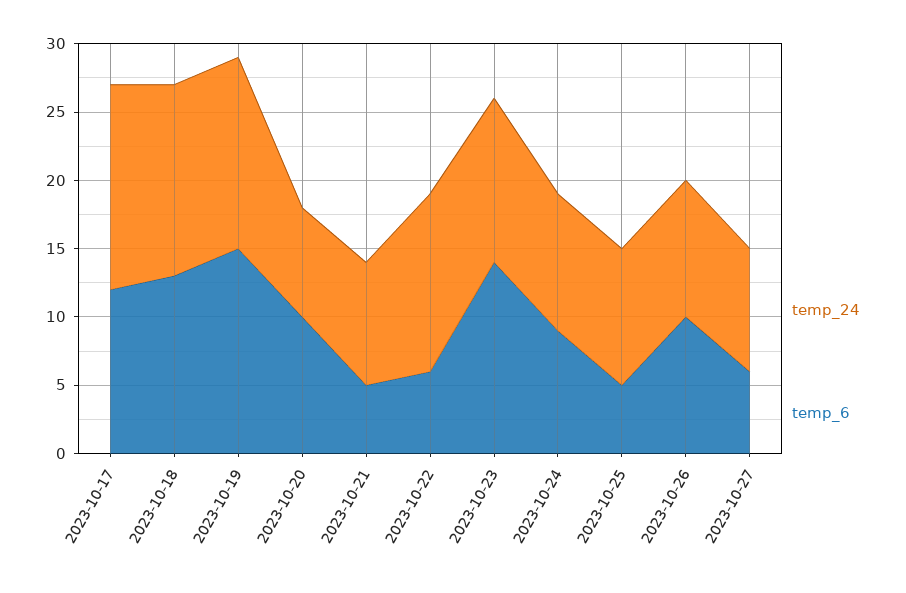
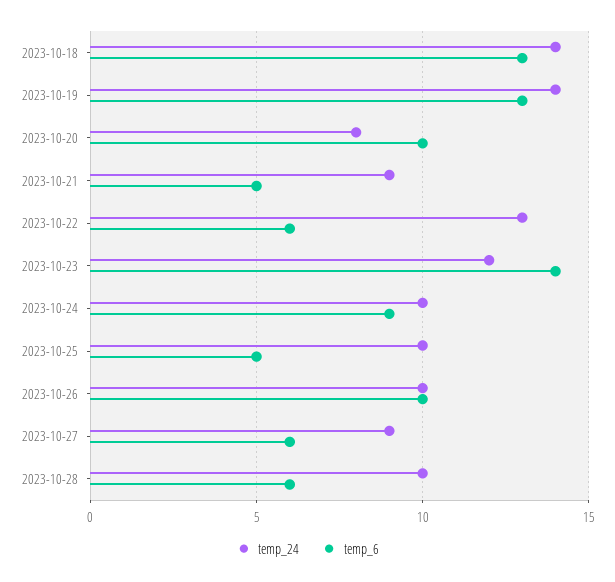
temp_24, 2023-10-17: 15 -> none
temp_6, 2023-10-17: 12 -> none
temp_6, 2023-10-19: 15 -> 13
temp_24, 2023-10-28: none -> 10
temp_6, 2023-10-28: none -> 6

